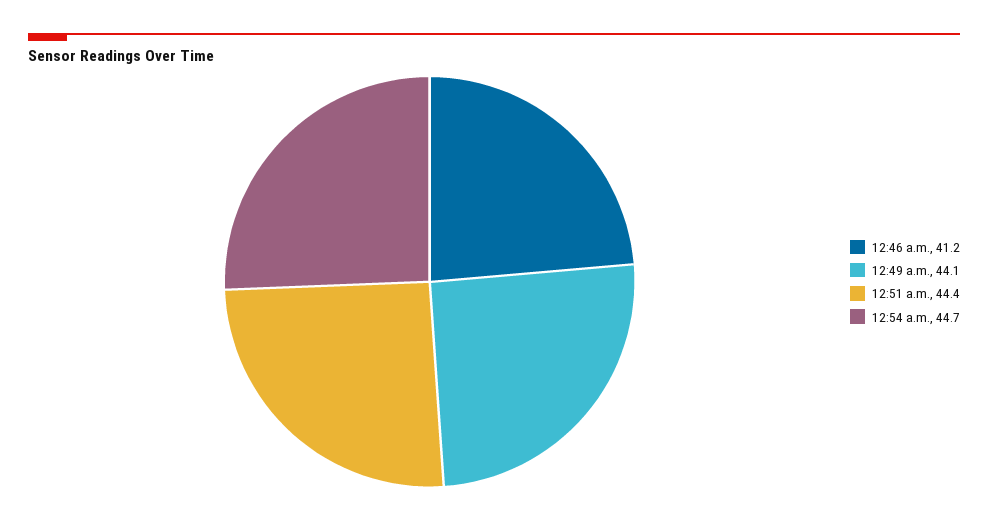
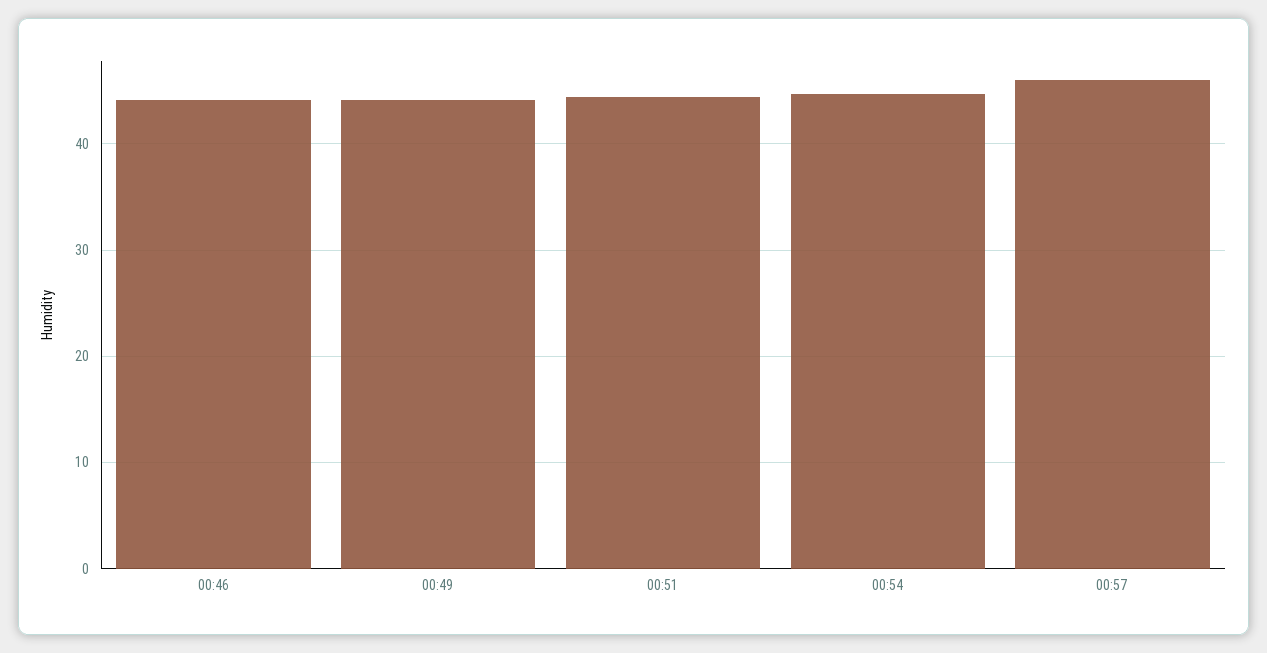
12:46 a.m.: 41.2 -> 44
00:57: none -> 46

